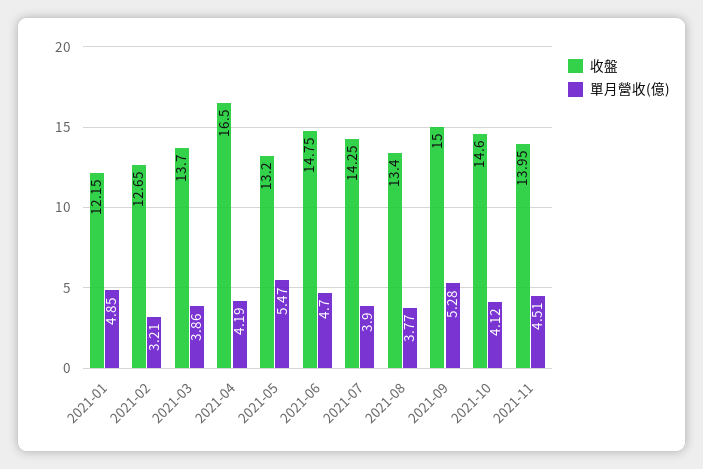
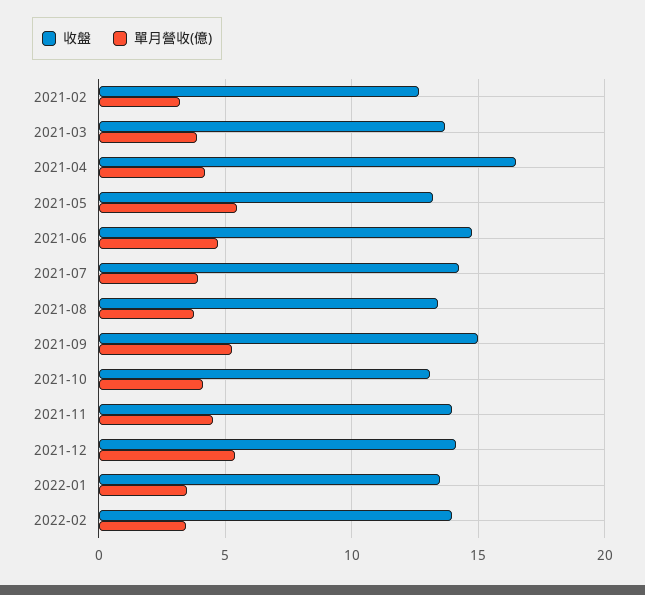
收盤, 2021-01: 12.15 -> none
單月營收(億), 2021-01: 4.85 -> none
收盤, 2021-10: 14.6 -> 13
收盤, 2021-12: none -> 14
單月營收(億), 2021-12: none -> 5.5
收盤, 2022-01: none -> 13.5
單月營收(億), 2022-01: none -> 3.5
收盤, 2022-02: none -> 14
單月營收(億), 2022-02: none -> 3.5

